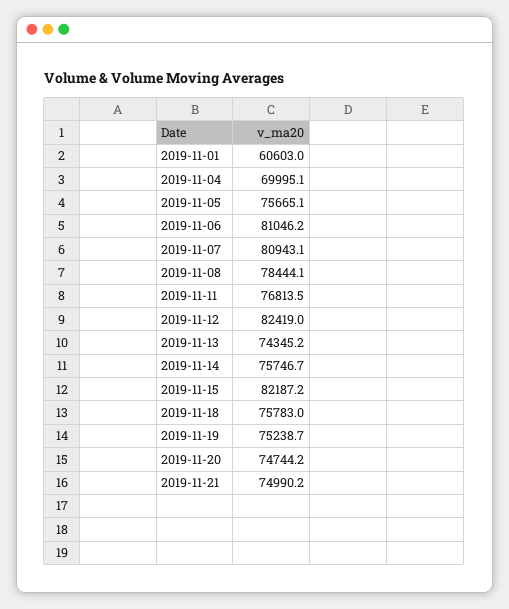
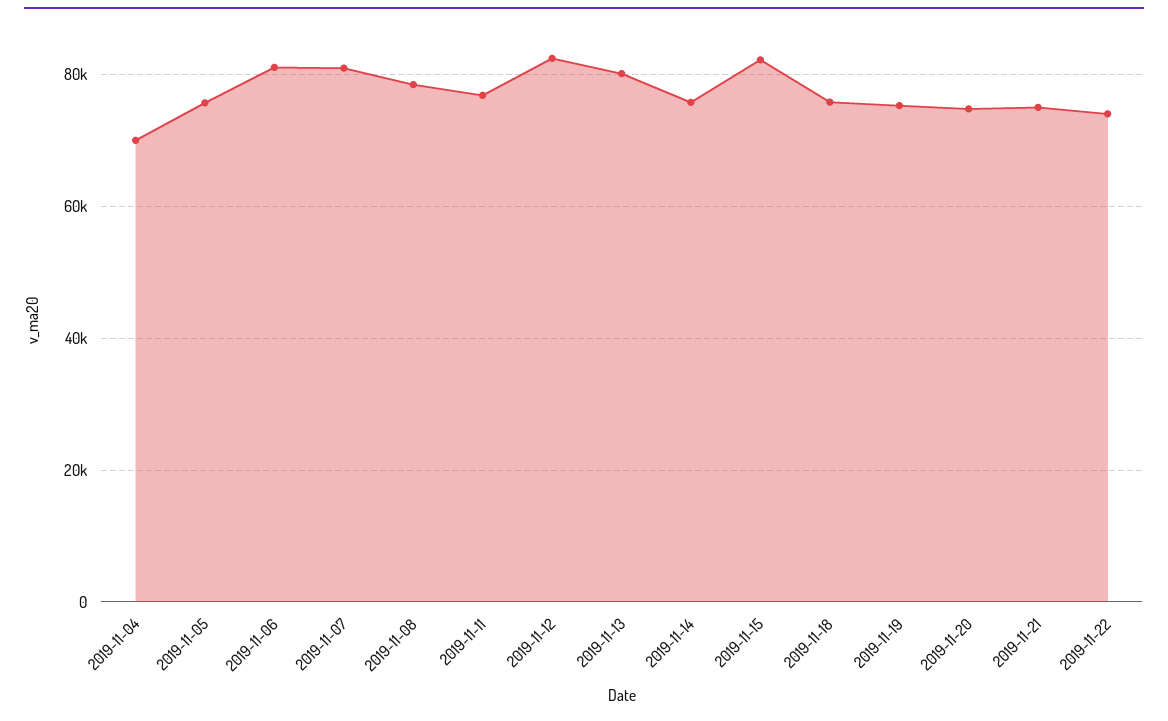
2019-11-01: 60603 -> none
2019-11-13: 74345.2 -> 80000
2019-11-22: none -> 74000

